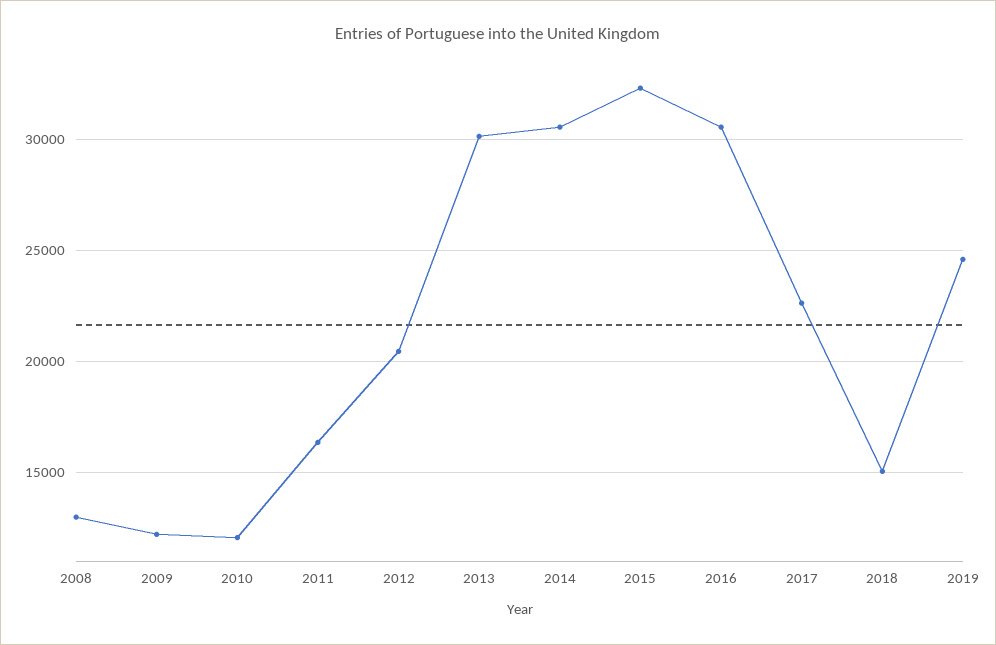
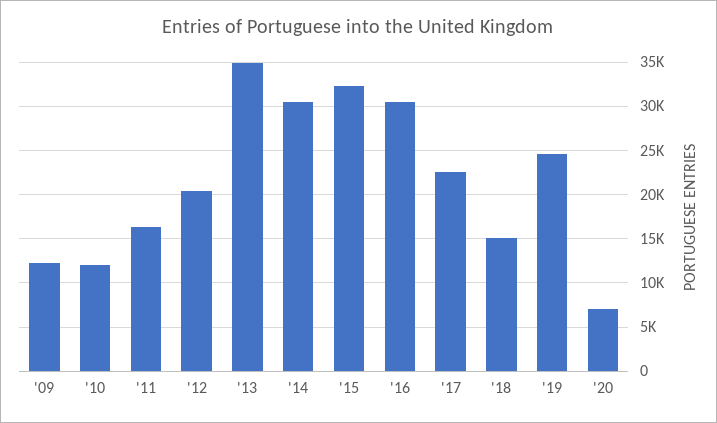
2008: 13000 -> none
2013: 30000 -> 35000
'20: none -> 7000

